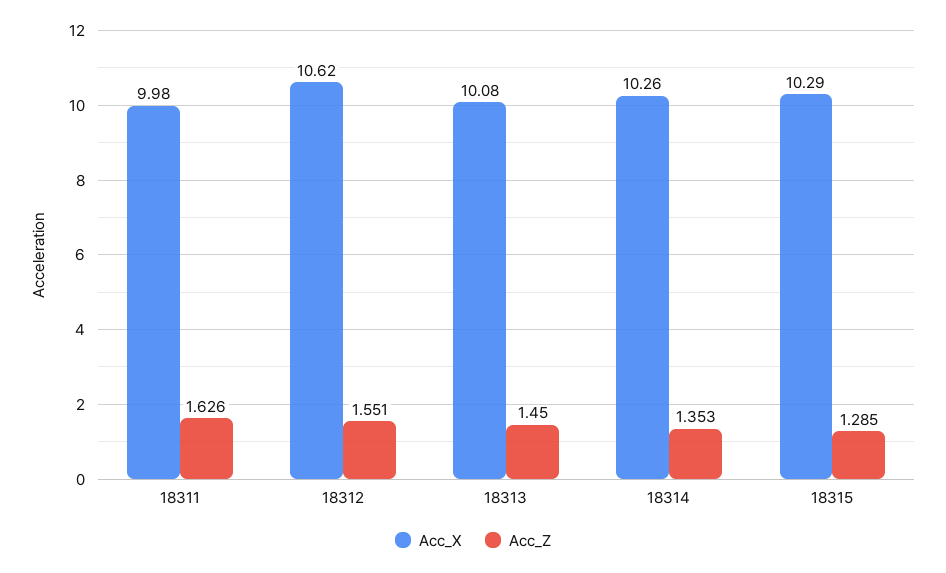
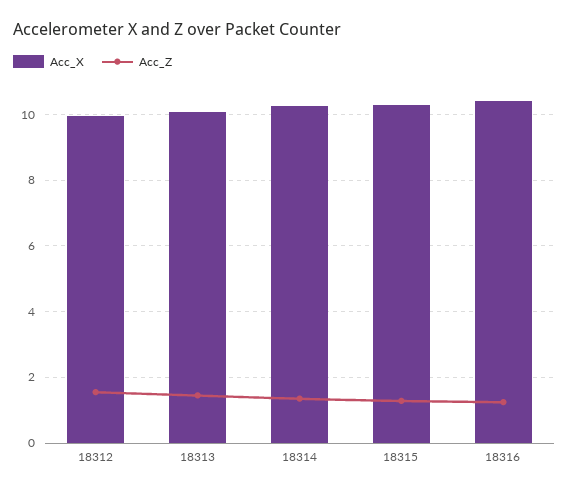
Acc_X, 18311: 9.98 -> none
Acc_Z, 18311: 1.626 -> none
Acc_X, 18312: 10.62 -> 10
Acc_X, 18316: none -> 10.4
Acc_Z, 18316: none -> 1.2

